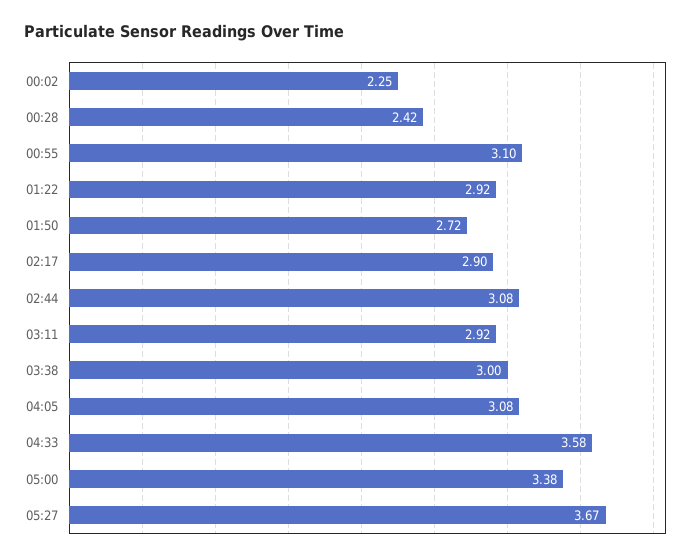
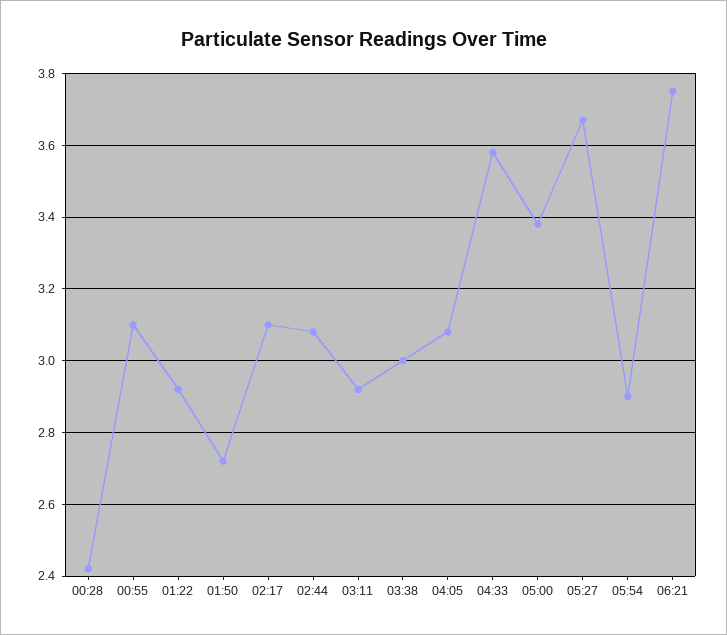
00:02: 2.25 -> none
02:17: 2.9 -> 3.1
05:54: none -> 2.9
06:21: none -> 3.75

